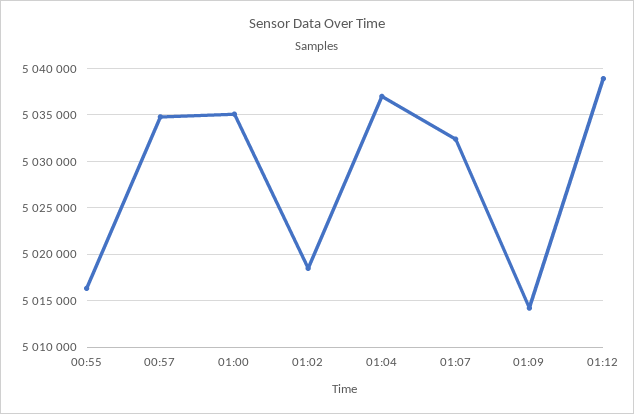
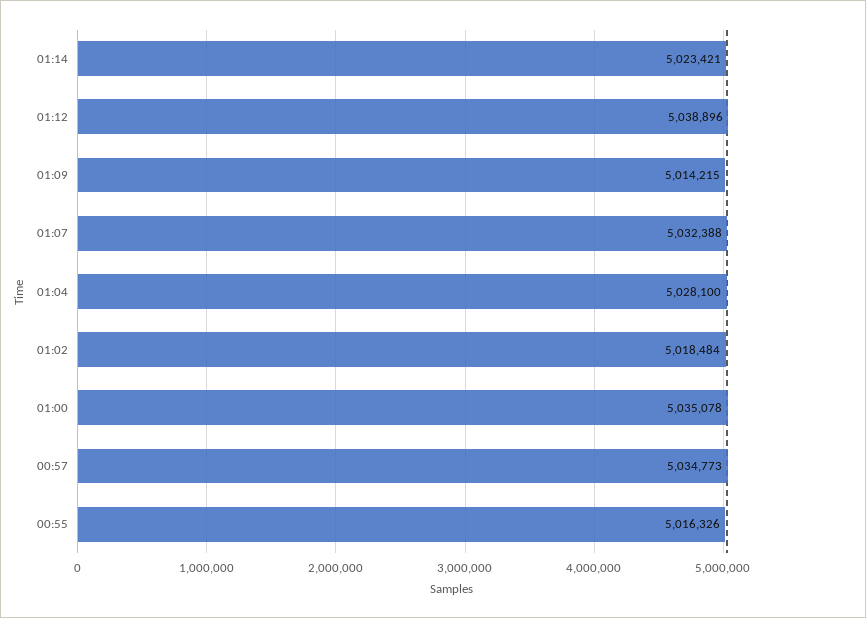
01:04: 5037000 -> 5028100
01:14: none -> 5023421

